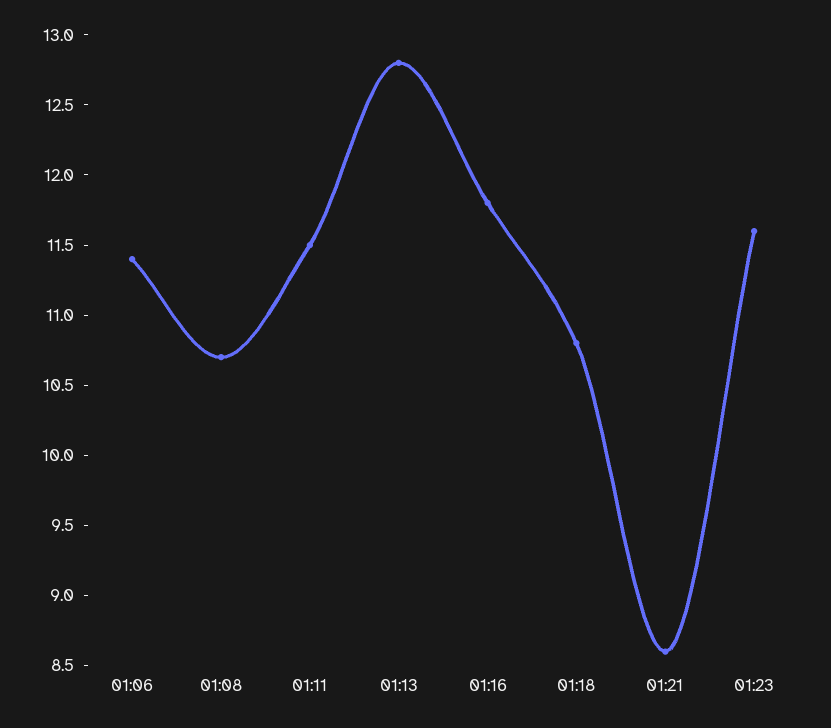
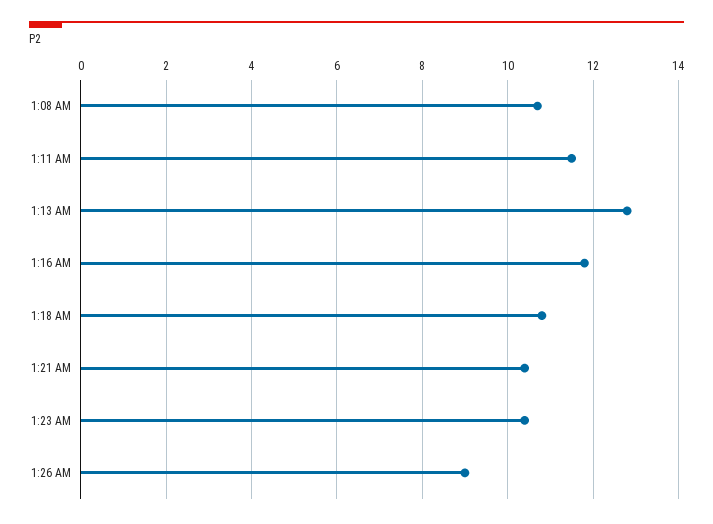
01:06: 11.4 -> none
01:21: 8.6 -> 10.5
01:23: 11.6 -> 10.5
1:26 AM: none -> 9

